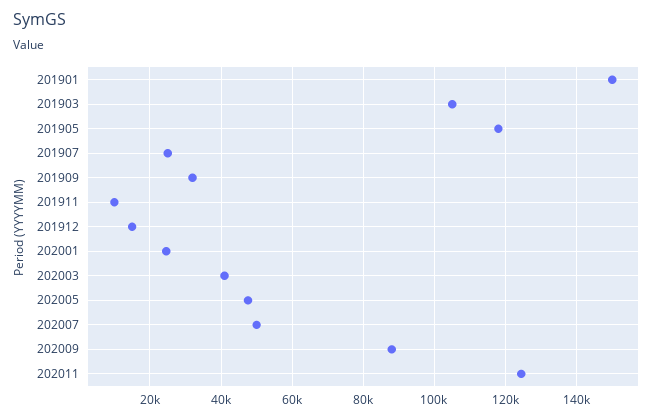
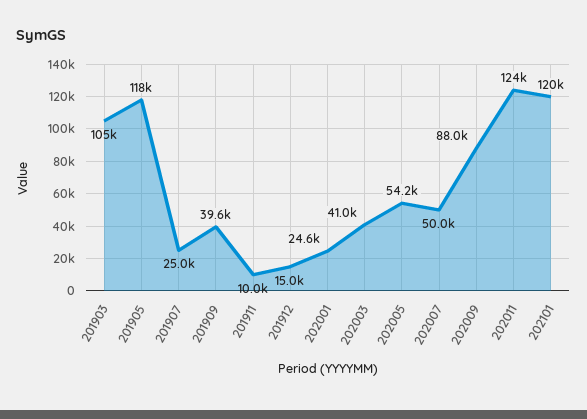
201901: 150000 -> none
201909: 32000 -> 39600
202005: 48000 -> 54200
202101: none -> 120000

